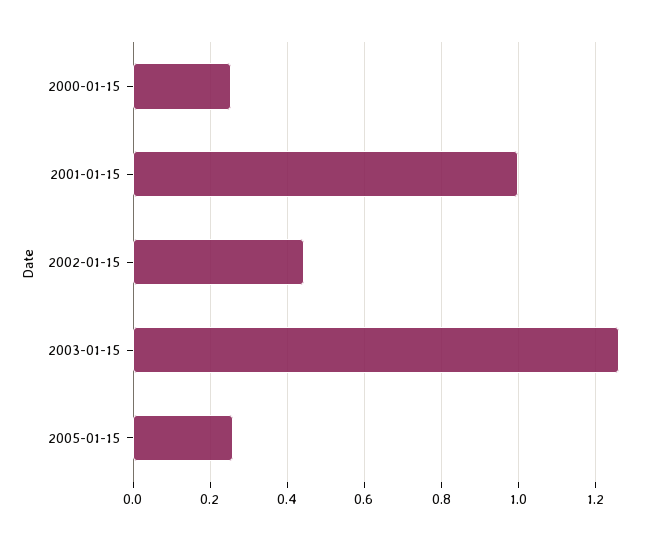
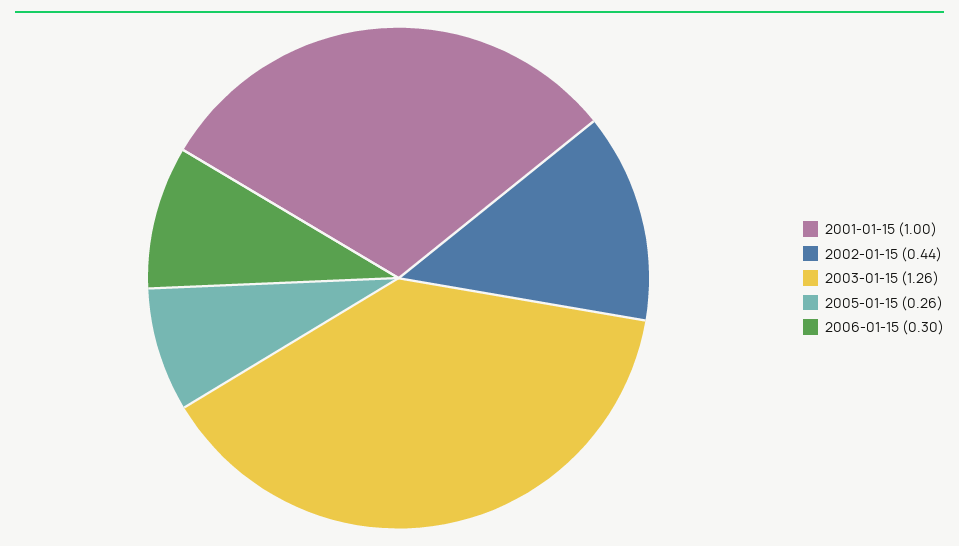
2000-01-15: 0.26 -> none
2006-01-15: none -> 0.3

